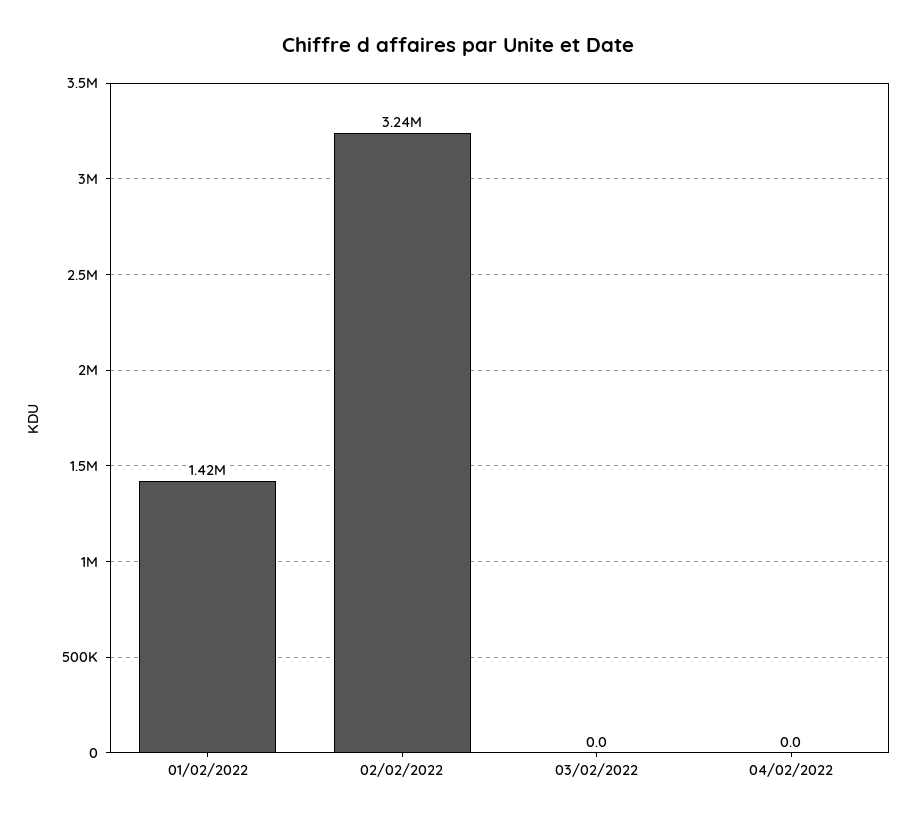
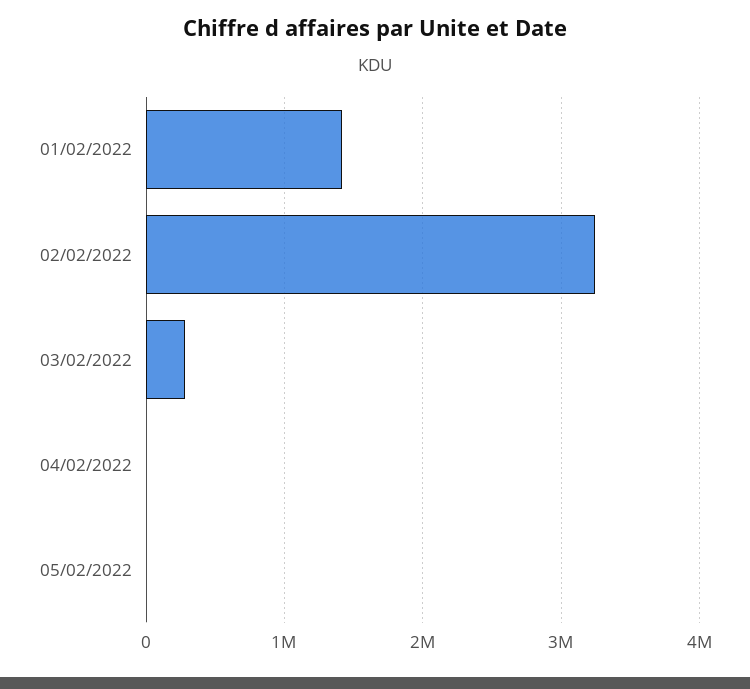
03/02/2022: 0 -> 300000
05/02/2022: none -> 0

